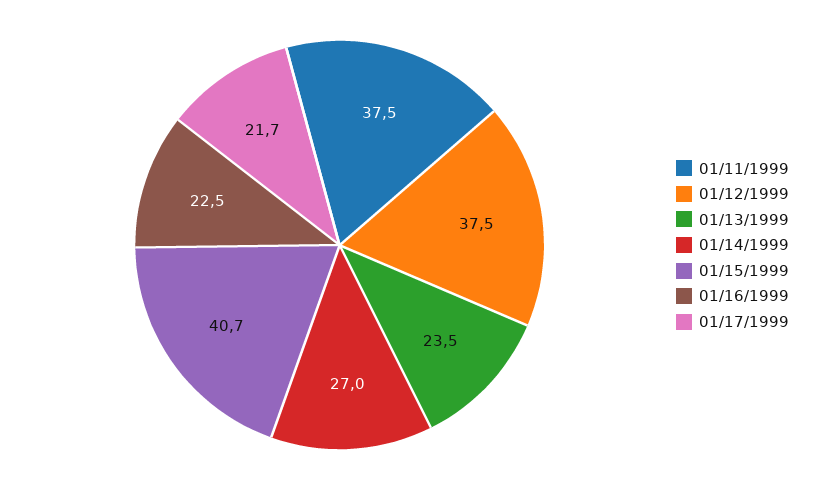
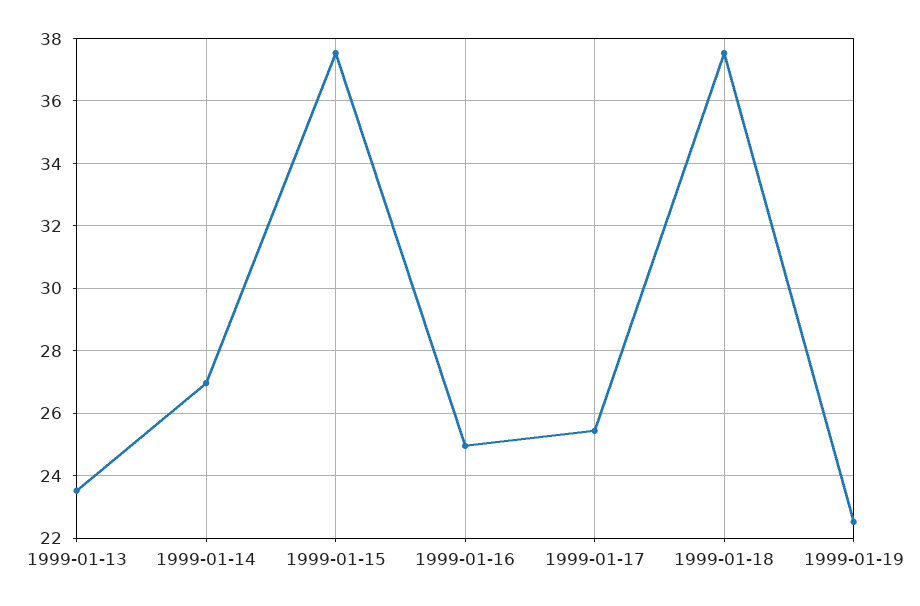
01/11/1999: 37.5 -> none
01/12/1999: 37.5 -> none
01/15/1999: 40.7 -> 37.6
01/16/1999: 22.5 -> 25
01/17/1999: 21.7 -> 25.4
1999-01-18: none -> 37.6
1999-01-19: none -> 22.6

